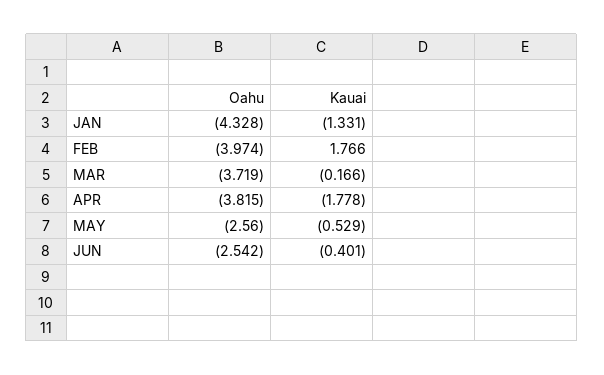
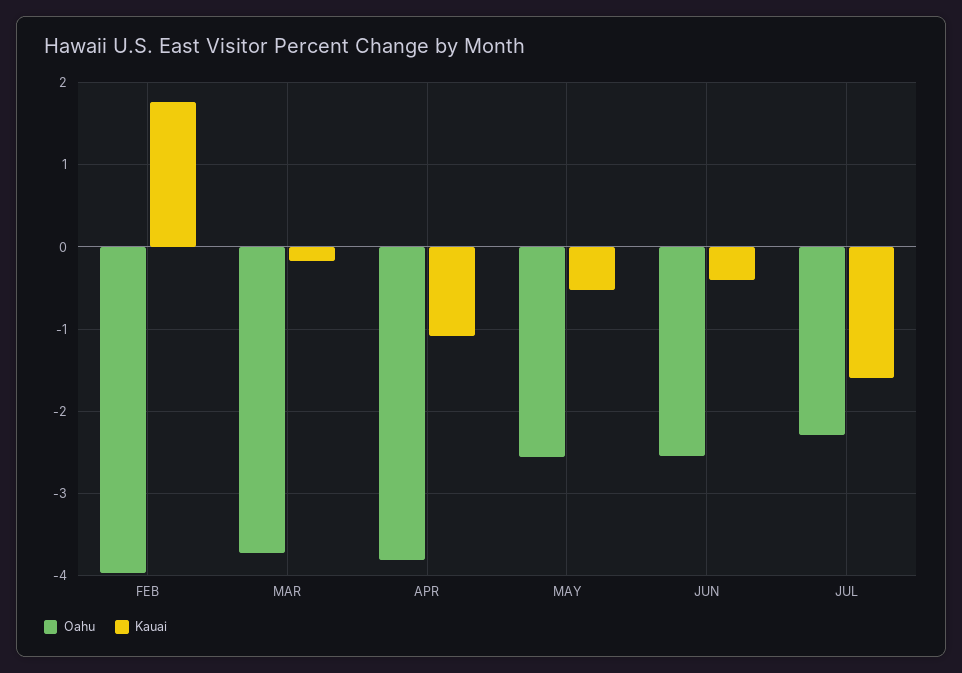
Oahu, JAN: -4.328 -> none
Kauai, JAN: -1.331 -> none
Kauai, APR: -1.778 -> -1.1
Oahu, JUL: none -> -2.3
Kauai, JUL: none -> -1.6

